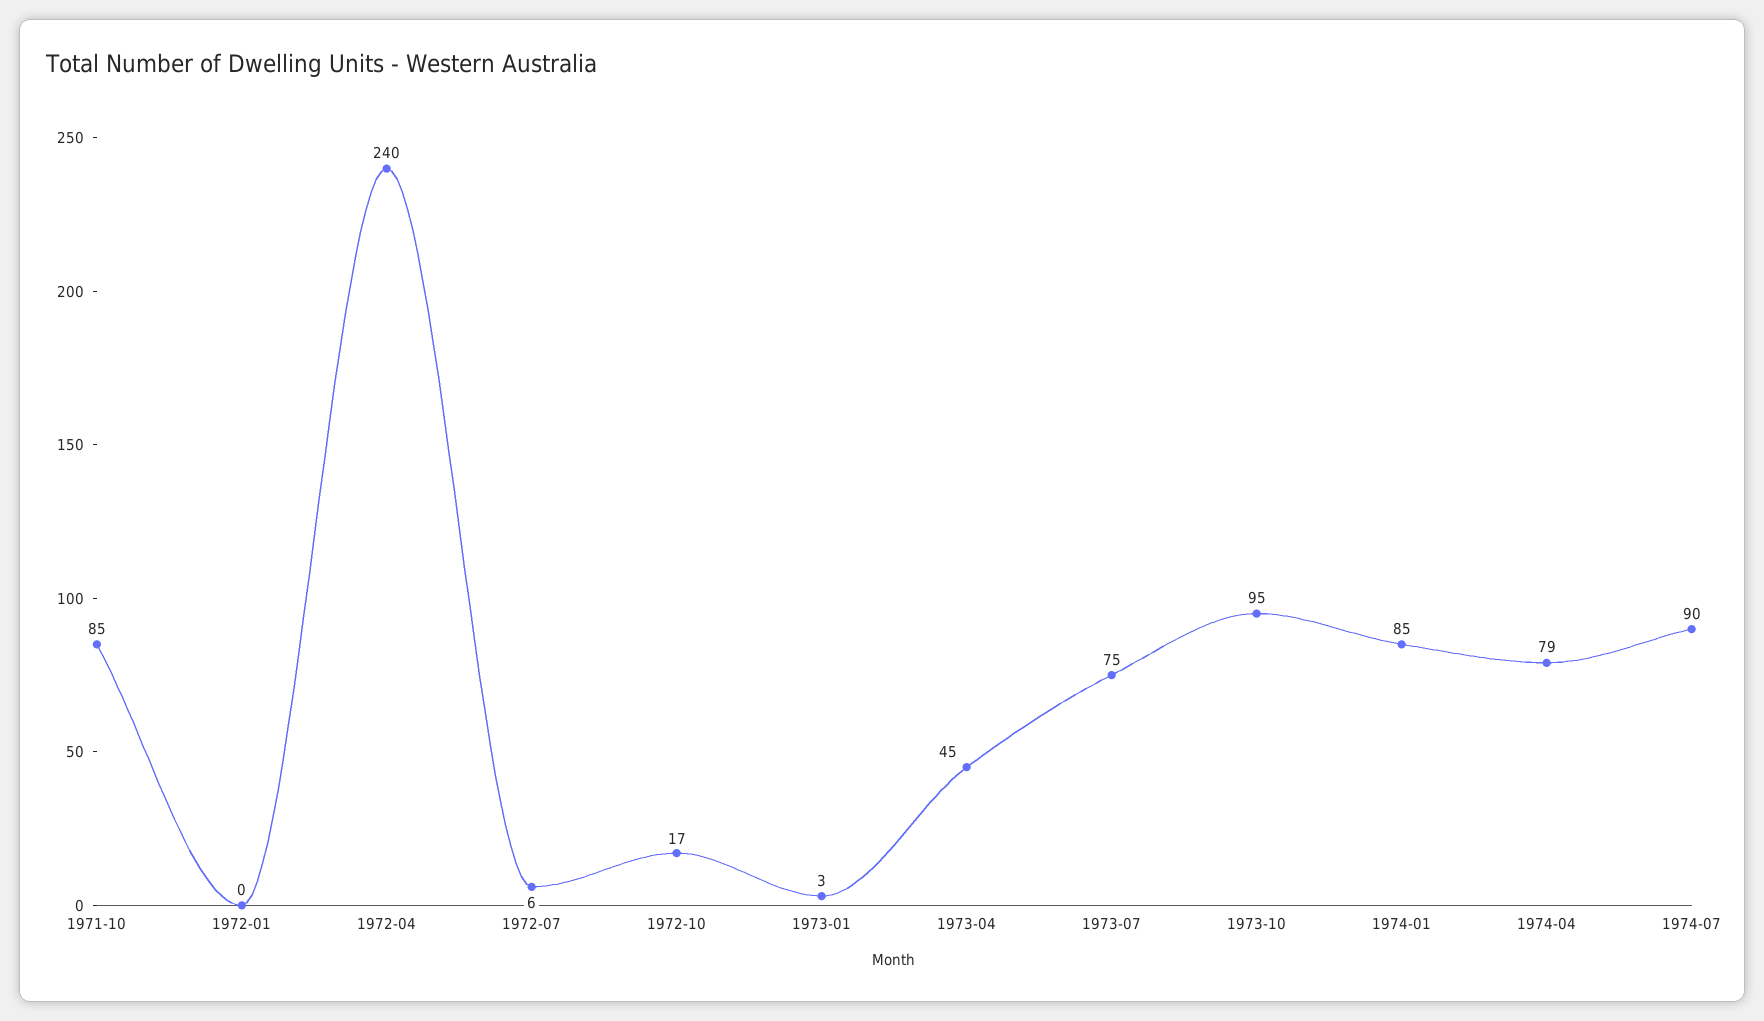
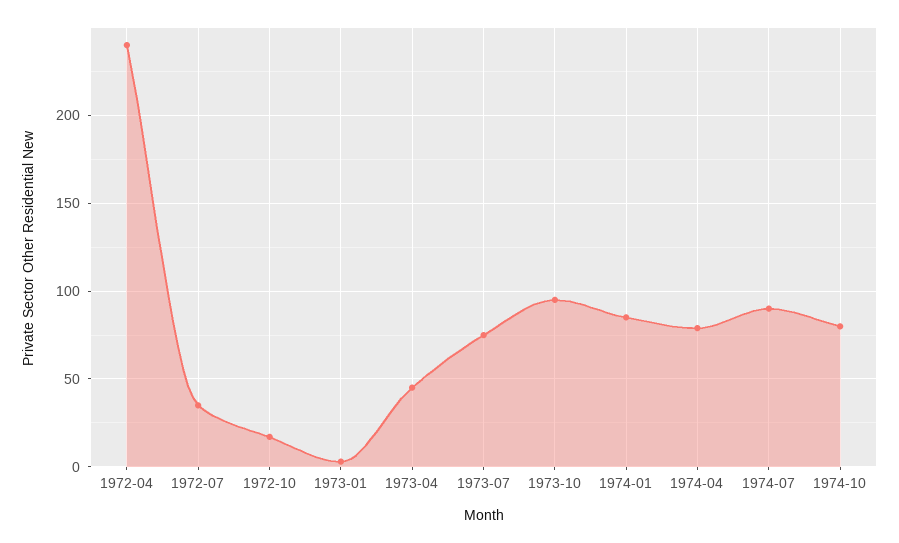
1971-10: 85 -> none
1972-01: 0 -> none
1972-07: 6 -> 35
1974-10: none -> 80

